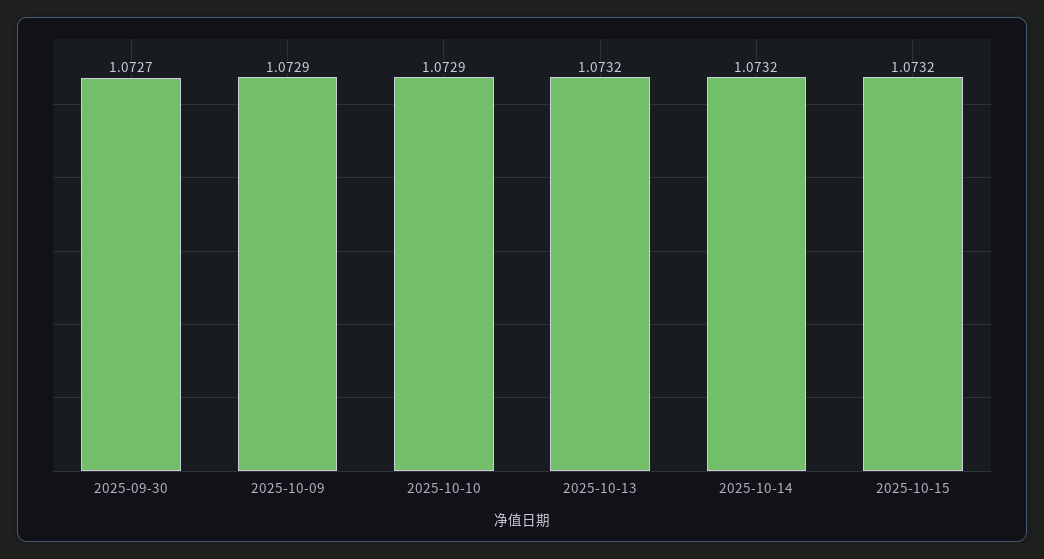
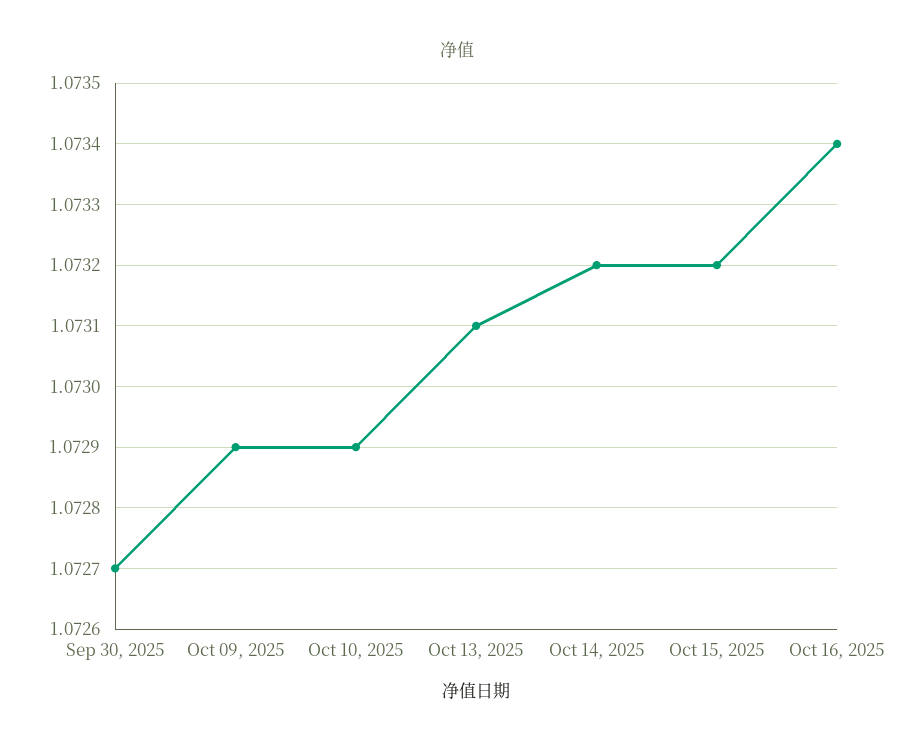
2025-10-13: 1.0732 -> 1.0731
Oct 16, 2025: none -> 1.0734

